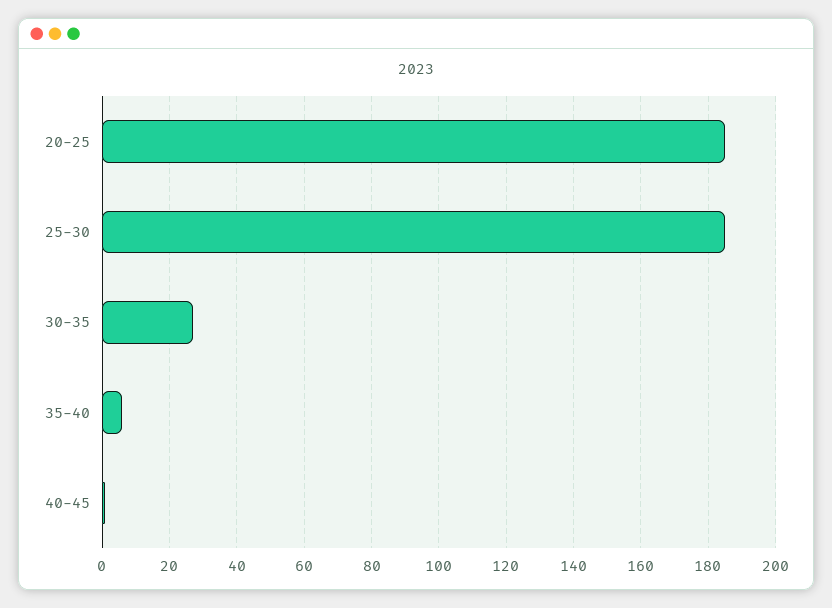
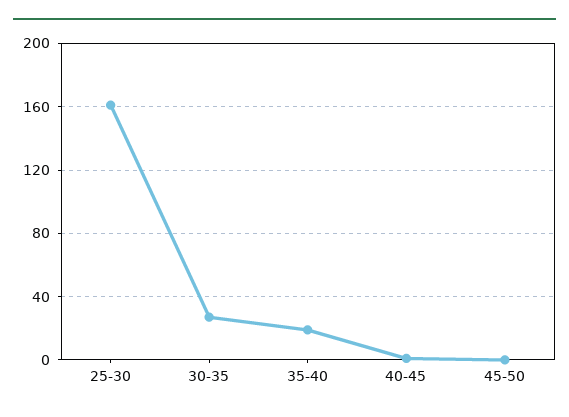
20-25: 185 -> none
25-30: 185 -> 160
35-40: 5 -> 20
45-50: none -> 0

